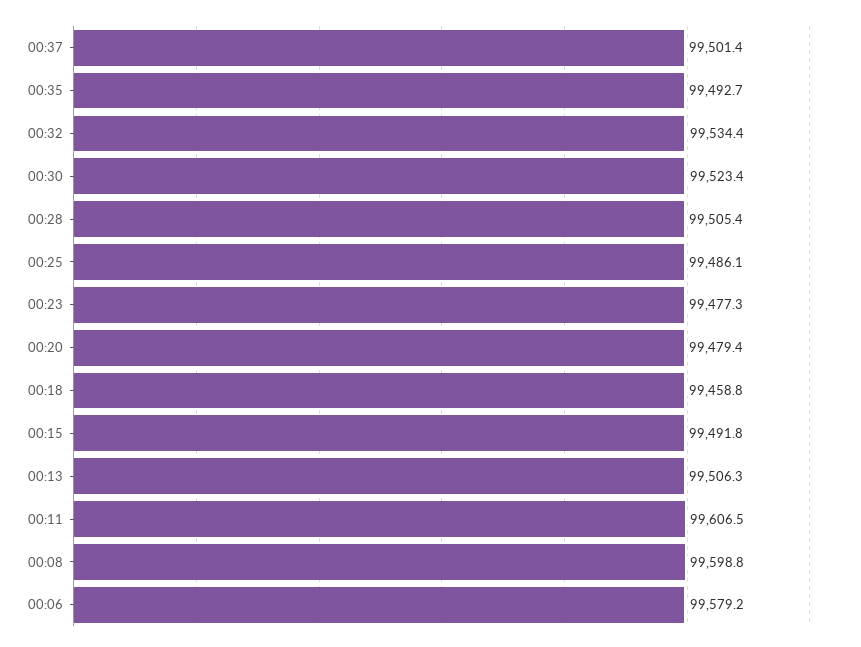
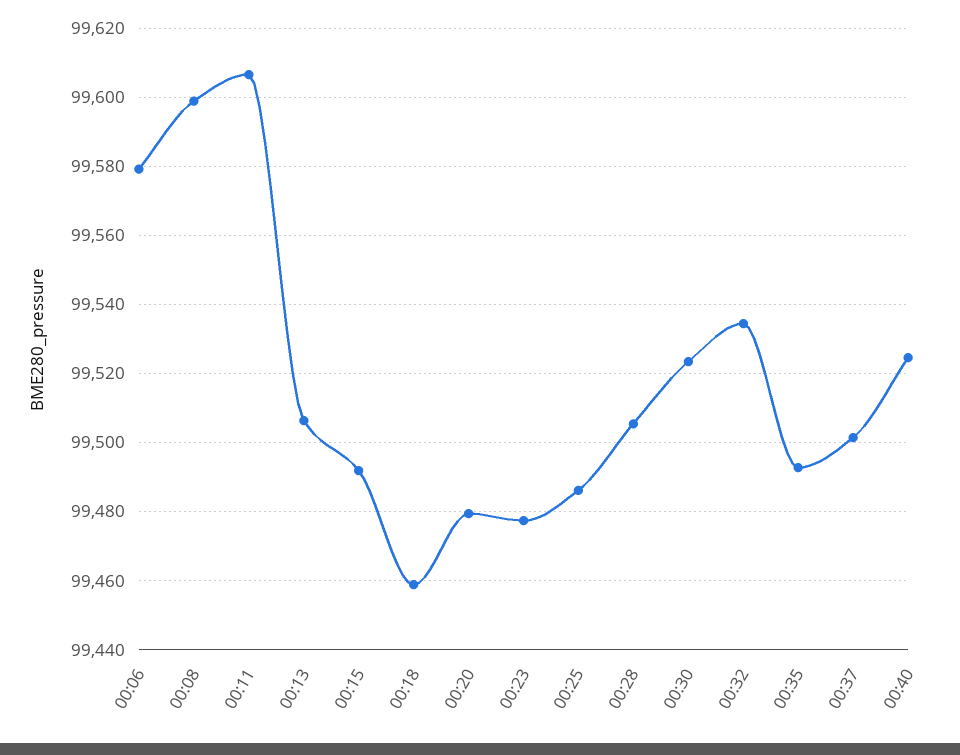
00:40: none -> 99524

